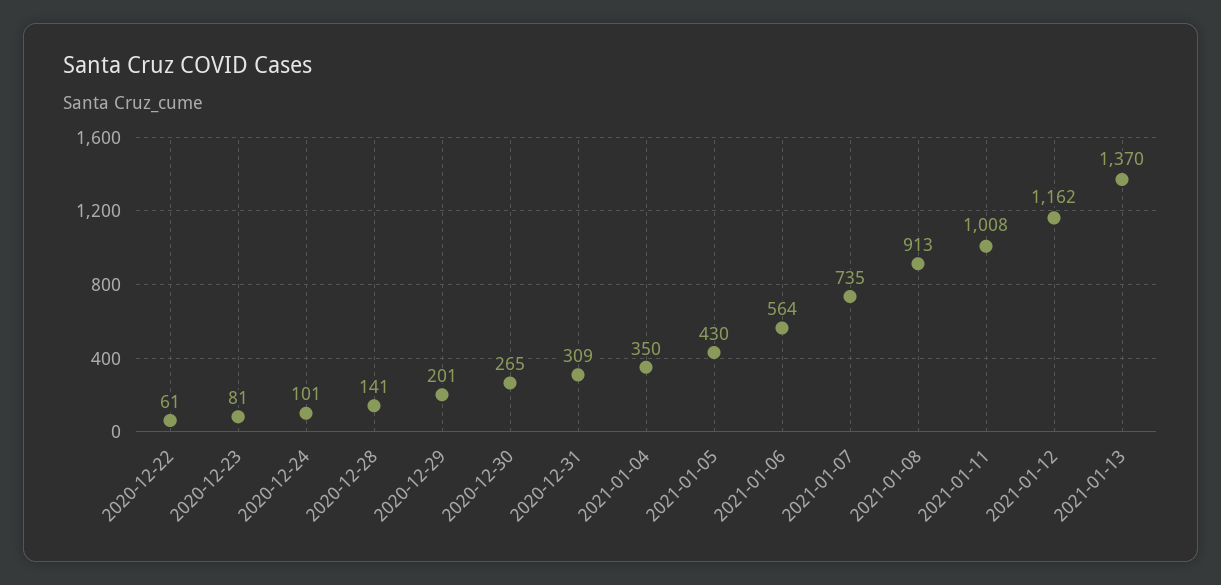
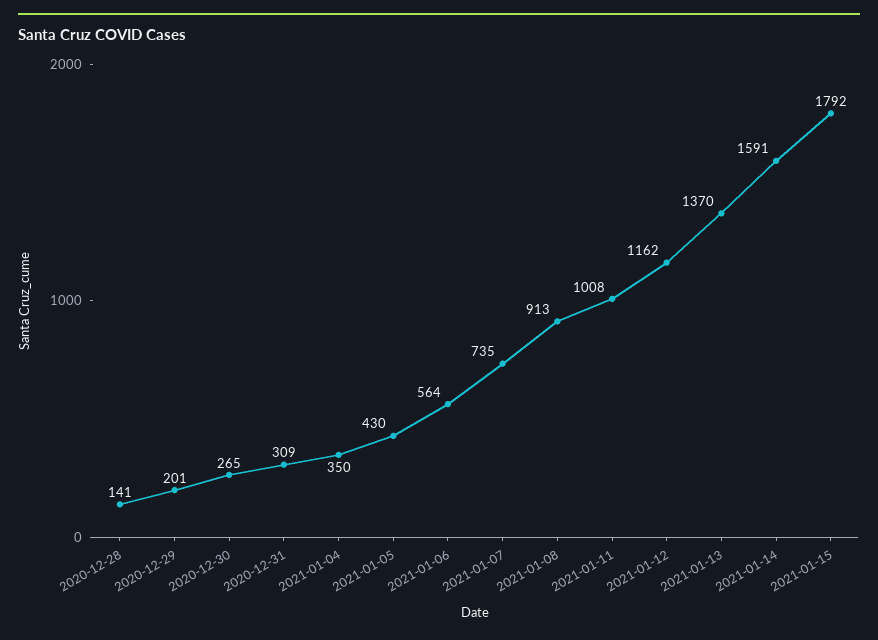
2020-12-22: 61 -> none
2020-12-23: 81 -> none
2020-12-24: 101 -> none
2021-01-14: none -> 1591
2021-01-15: none -> 1792

